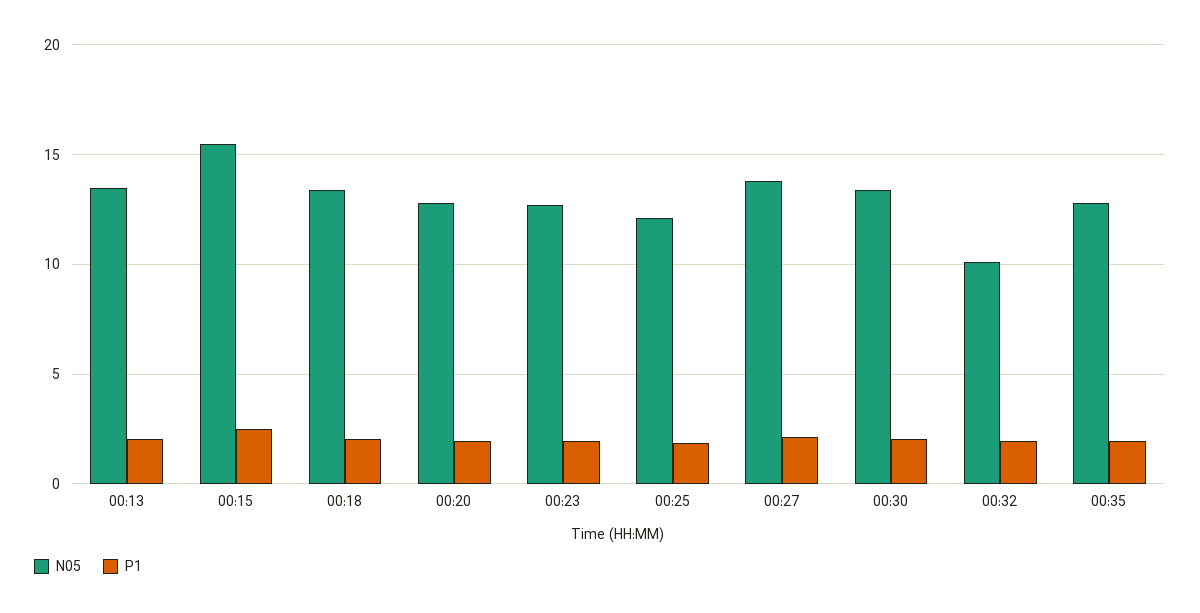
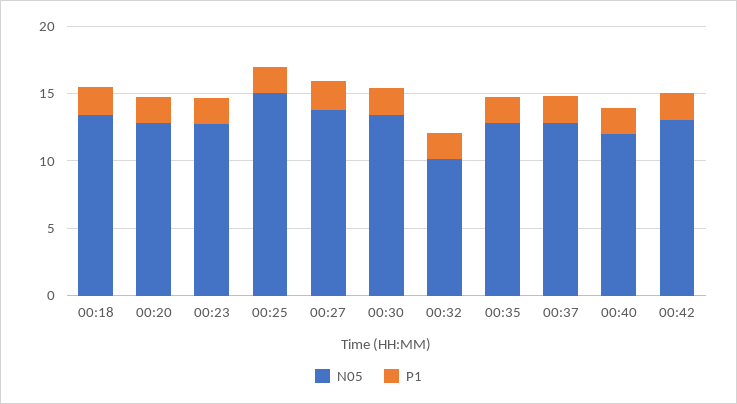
N05, 00:13: 13.5 -> none
P1, 00:13: 2 -> none
N05, 00:15: 15.5 -> none
P1, 00:15: 2.5 -> none
N05, 00:25: 12 -> 15
N05, 00:37: none -> 13
P1, 00:37: none -> 2
N05, 00:40: none -> 12
P1, 00:40: none -> 2
N05, 00:42: none -> 13
P1, 00:42: none -> 2

